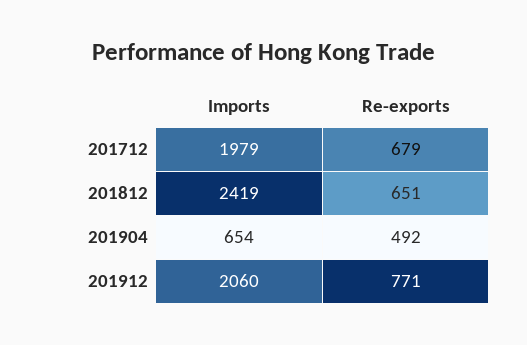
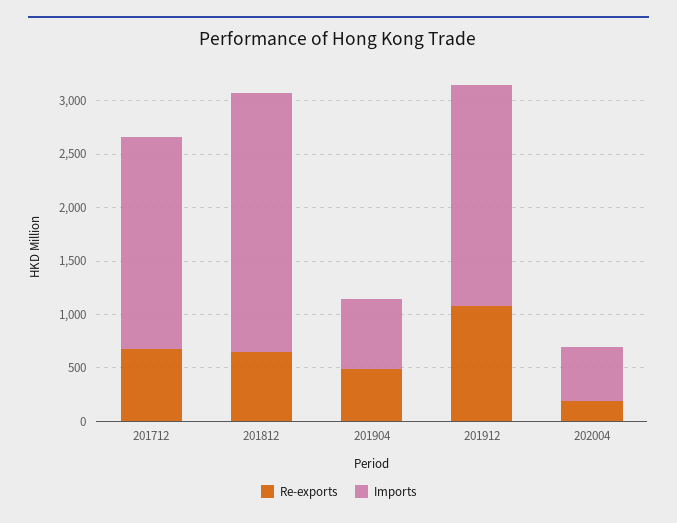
Re-exports, 201912: 771 -> 1100
Re-exports, 202004: none -> 200
Imports, 202004: none -> 500

